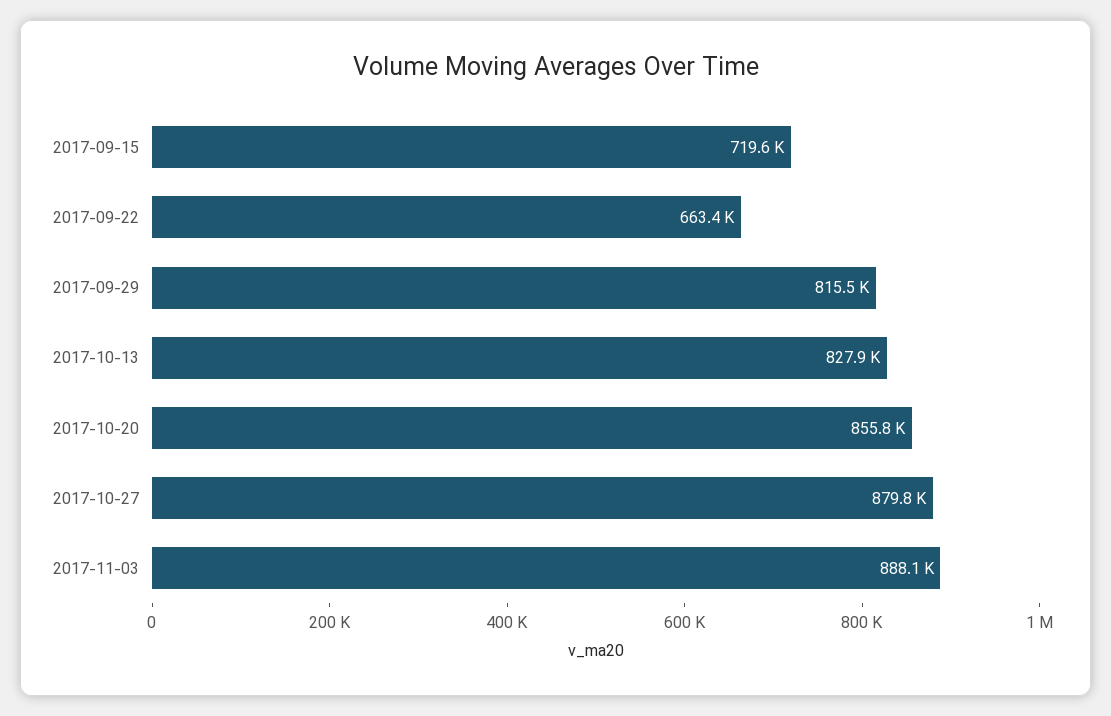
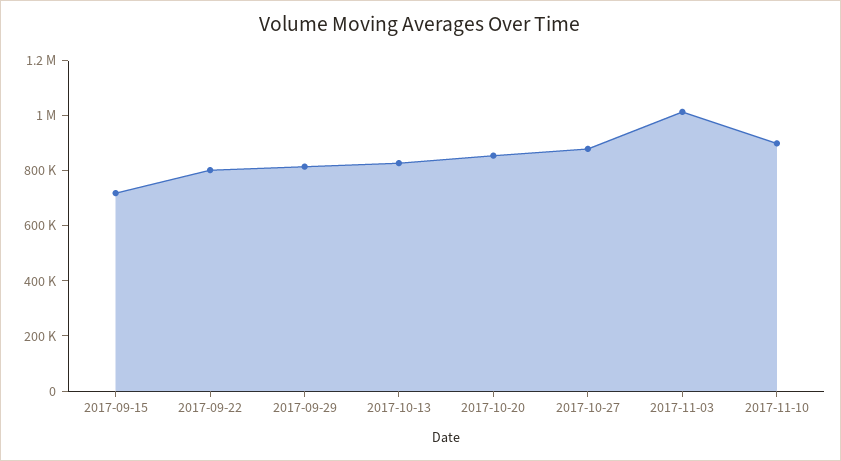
2017-09-22: 663400 -> 800000
2017-11-03: 888100 -> 1000000
2017-11-10: none -> 900000

